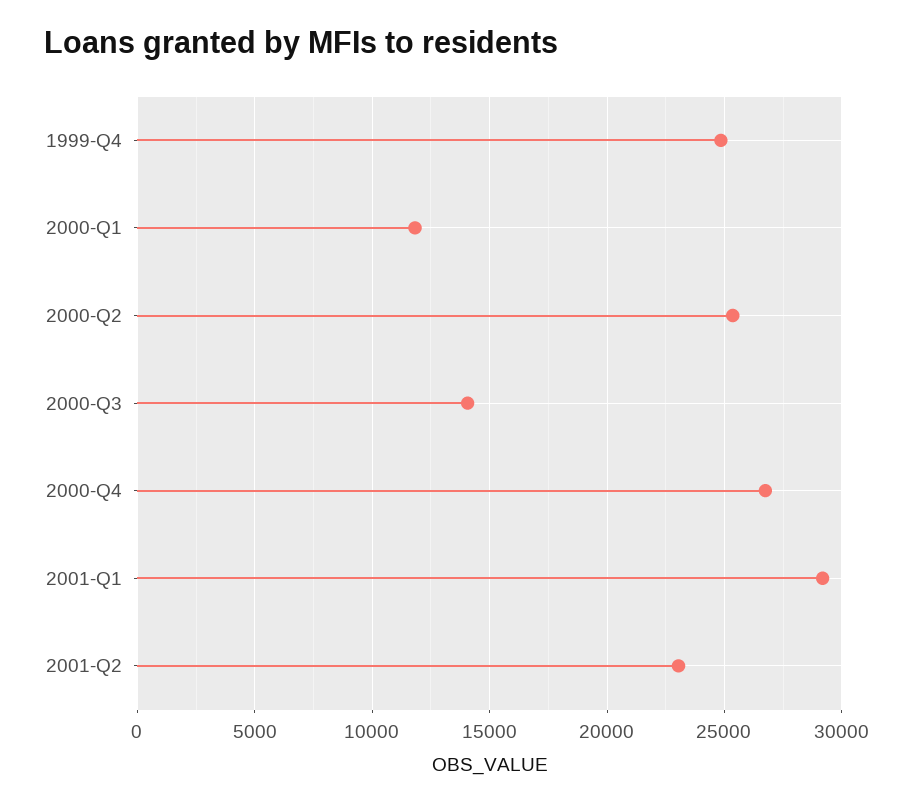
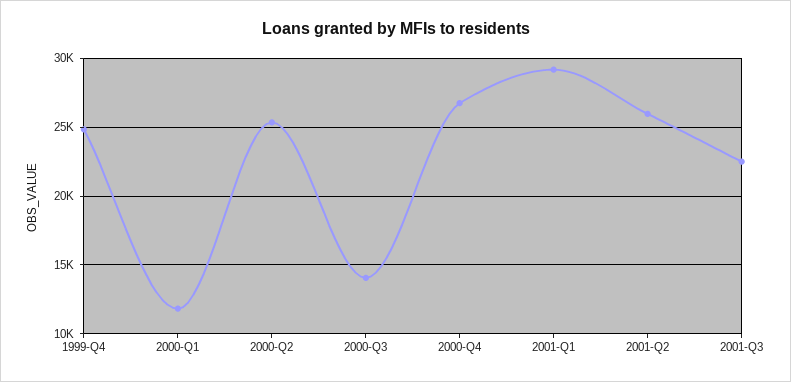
2001-Q2: 23000 -> 26000
2001-Q3: none -> 22500

